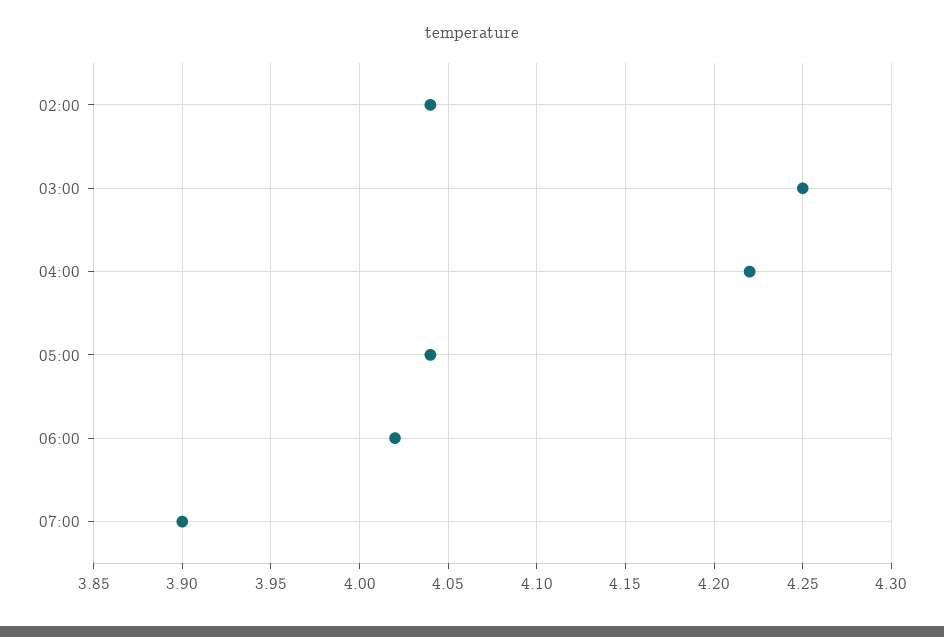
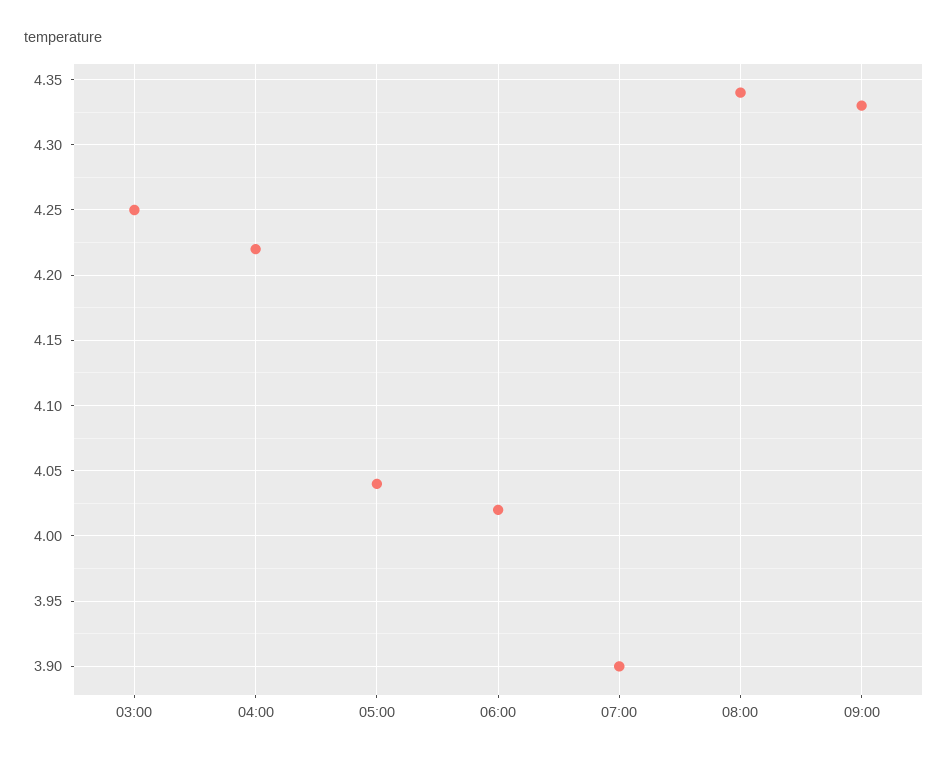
02:00: 4.04 -> none
08:00: none -> 4.34
09:00: none -> 4.33

